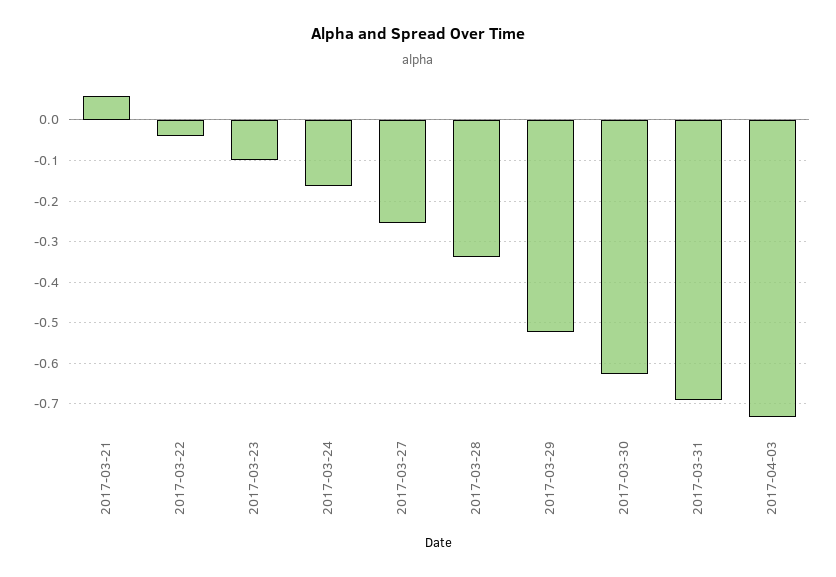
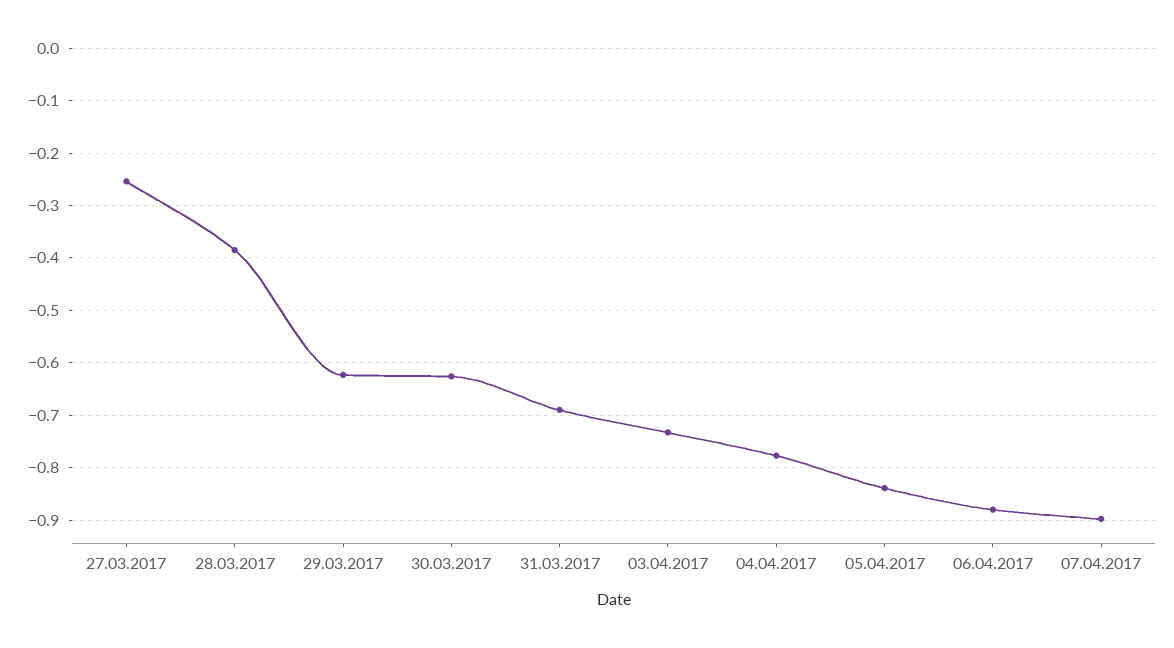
2017-03-21: 0.06 -> none
2017-03-22: -0.04 -> none
2017-03-23: -0.1 -> none
2017-03-24: -0.16 -> none
2017-03-28: -0.34 -> -0.38
2017-03-29: -0.52 -> -0.62
04.04.2017: none -> -0.78
05.04.2017: none -> -0.84
06.04.2017: none -> -0.88
07.04.2017: none -> -0.9

